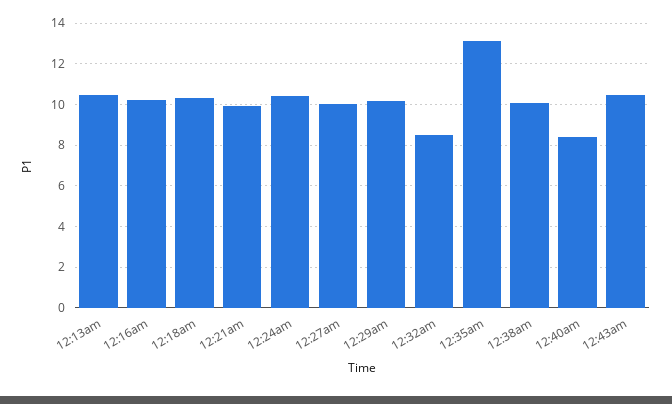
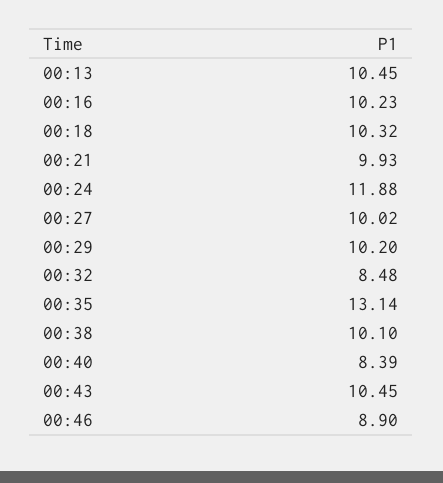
12:24am: 10.5 -> 11.88
00:46: none -> 8.9

